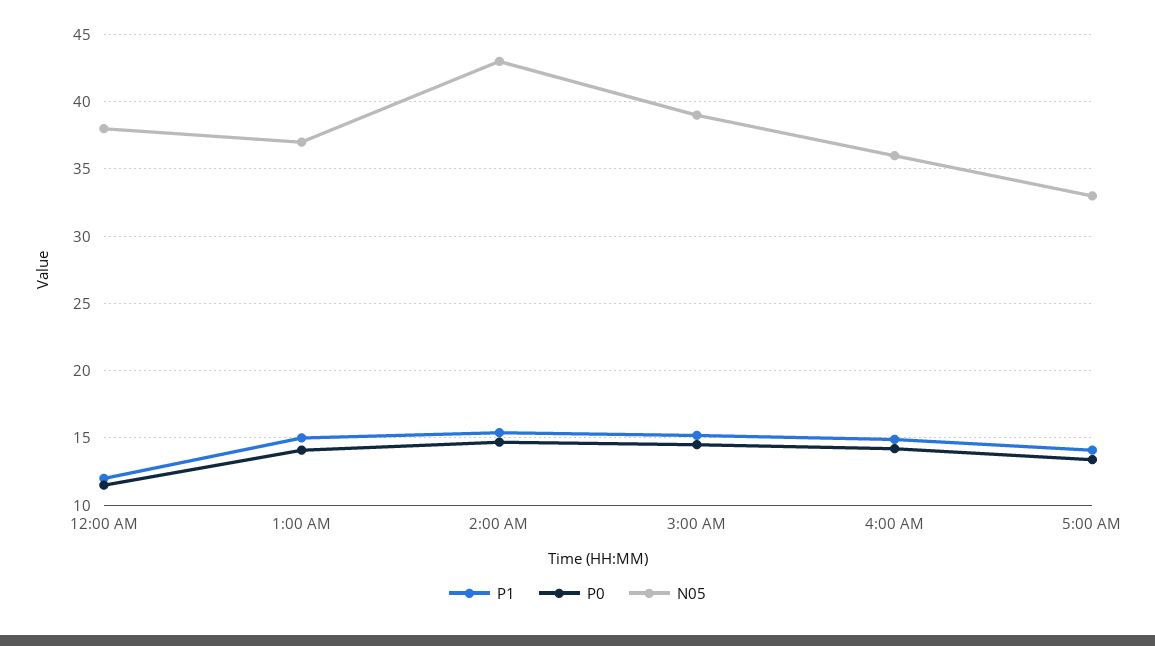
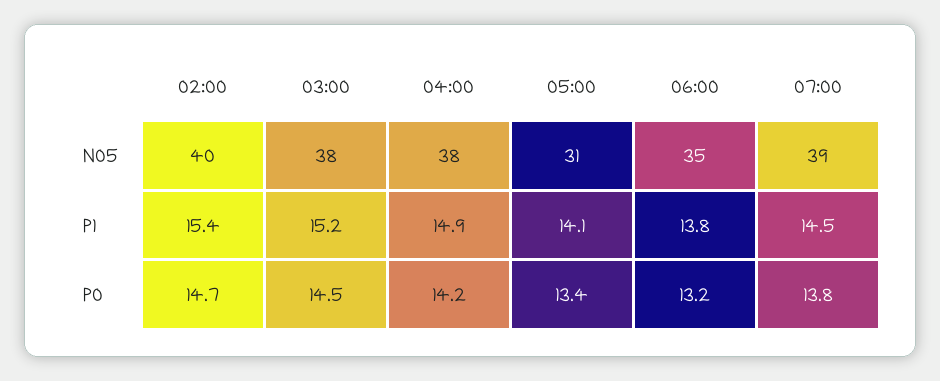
P1, 12:00 AM: 12 -> none
P0, 12:00 AM: 11.5 -> none
N05, 12:00 AM: 38 -> none
P1, 1:00 AM: 15 -> none
P0, 1:00 AM: 14 -> none
N05, 1:00 AM: 37 -> none
N05, 2:00 AM: 43 -> 40
N05, 3:00 AM: 39 -> 38
N05, 4:00 AM: 36 -> 38
N05, 5:00 AM: 33 -> 31
N05, 06:00: none -> 35
N05, 07:00: none -> 39
P1, 06:00: none -> 13.8
P1, 07:00: none -> 14.5
P0, 06:00: none -> 13.2
P0, 07:00: none -> 13.8

